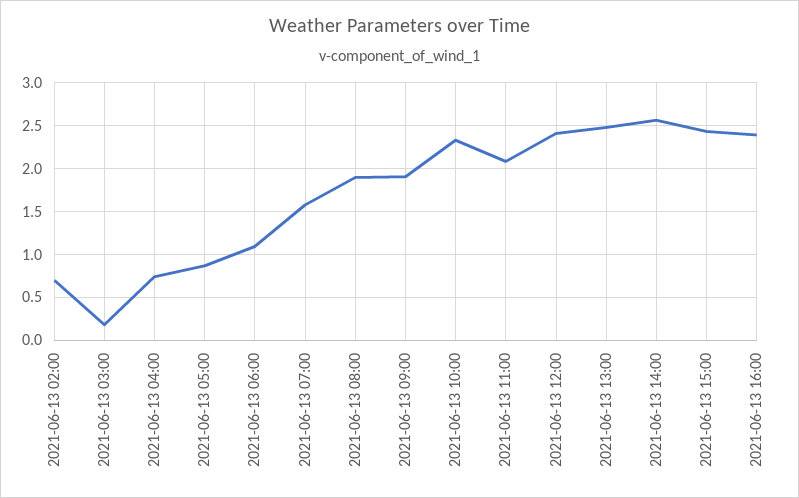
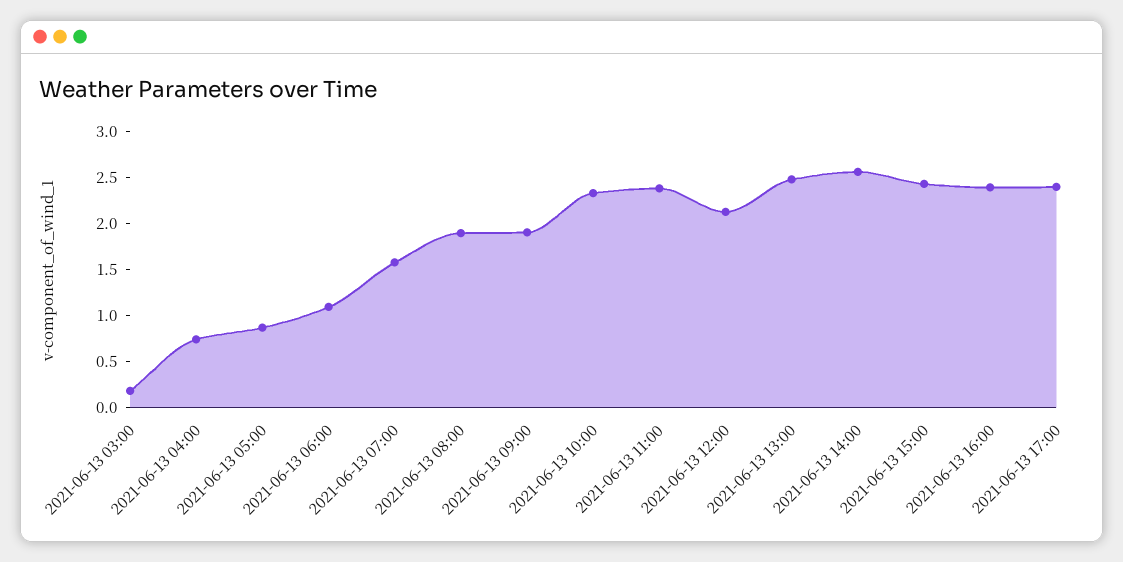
2021-06-13 02:00: 0.7 -> none
2021-06-13 11:00: 2.1 -> 2.4
2021-06-13 12:00: 2.4 -> 2.1
2021-06-13 17:00: none -> 2.4

